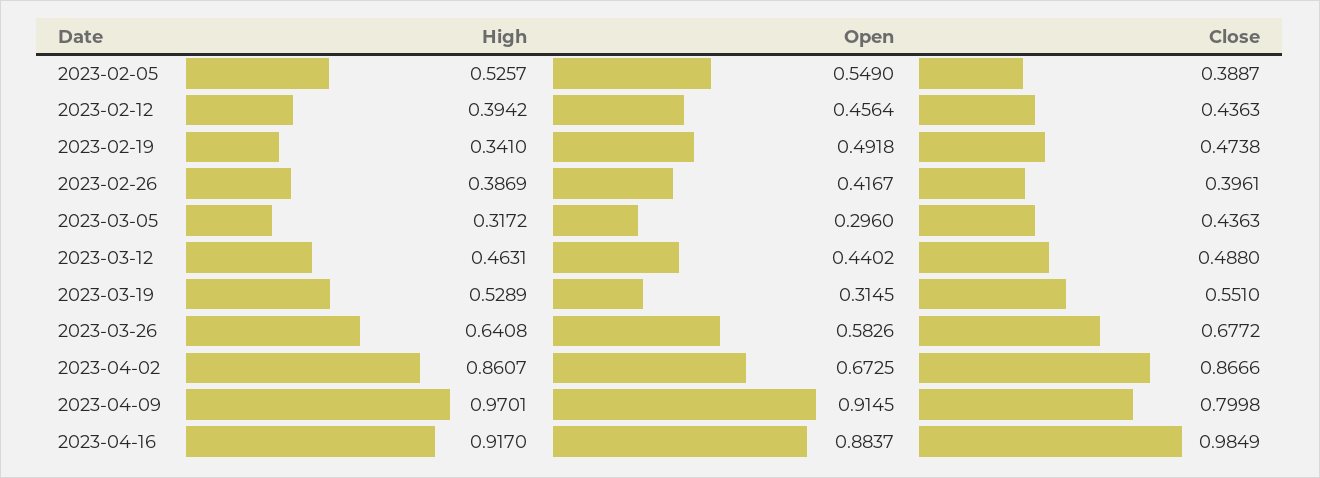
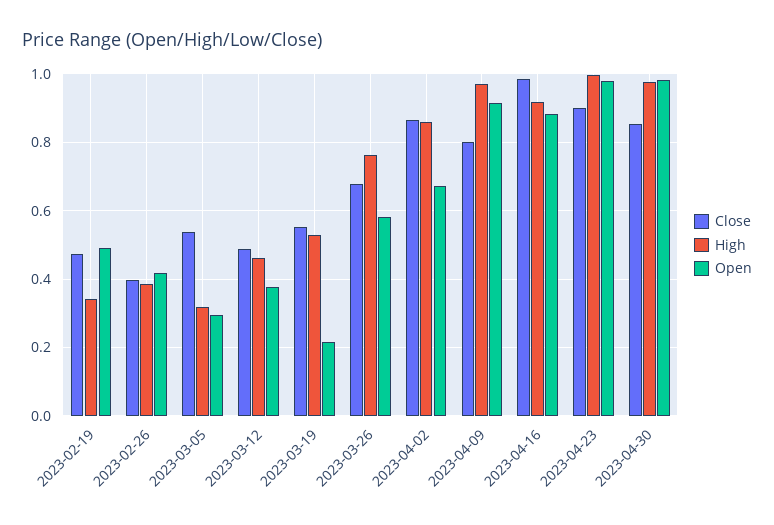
High, 2023-02-05: 0.5257 -> none
Open, 2023-02-05: 0.549 -> none
Close, 2023-02-05: 0.3887 -> none
High, 2023-02-12: 0.3942 -> none
Open, 2023-02-12: 0.4564 -> none
Close, 2023-02-12: 0.4363 -> none
Close, 2023-03-05: 0.4363 -> 0.54
Open, 2023-03-12: 0.4402 -> 0.38
Open, 2023-03-19: 0.3145 -> 0.22
High, 2023-03-26: 0.6408 -> 0.76
Close, 2023-04-23: none -> 0.9
High, 2023-04-23: none -> 1
Open, 2023-04-23: none -> 0.98
Close, 2023-04-30: none -> 0.86
High, 2023-04-30: none -> 0.98
Open, 2023-04-30: none -> 0.98

